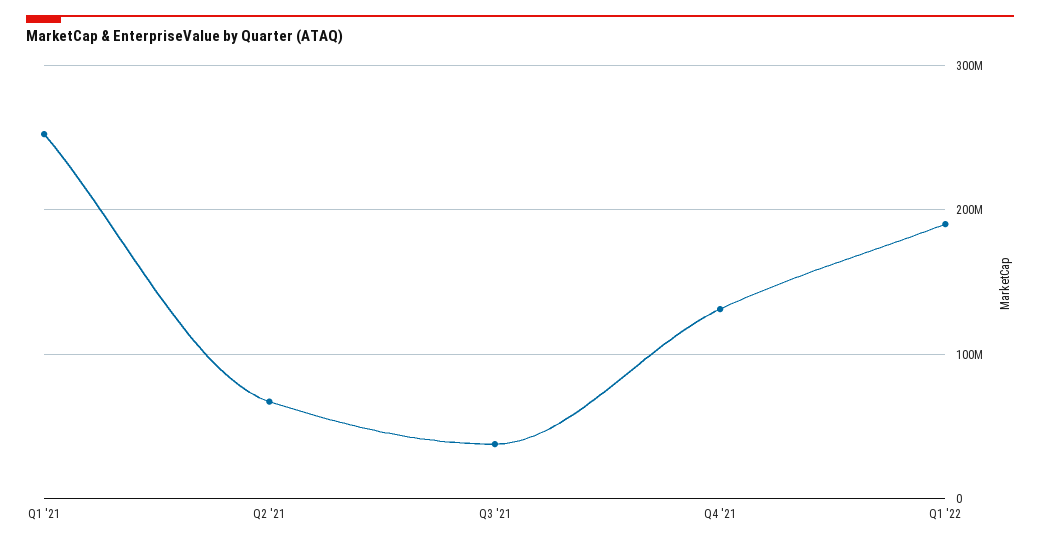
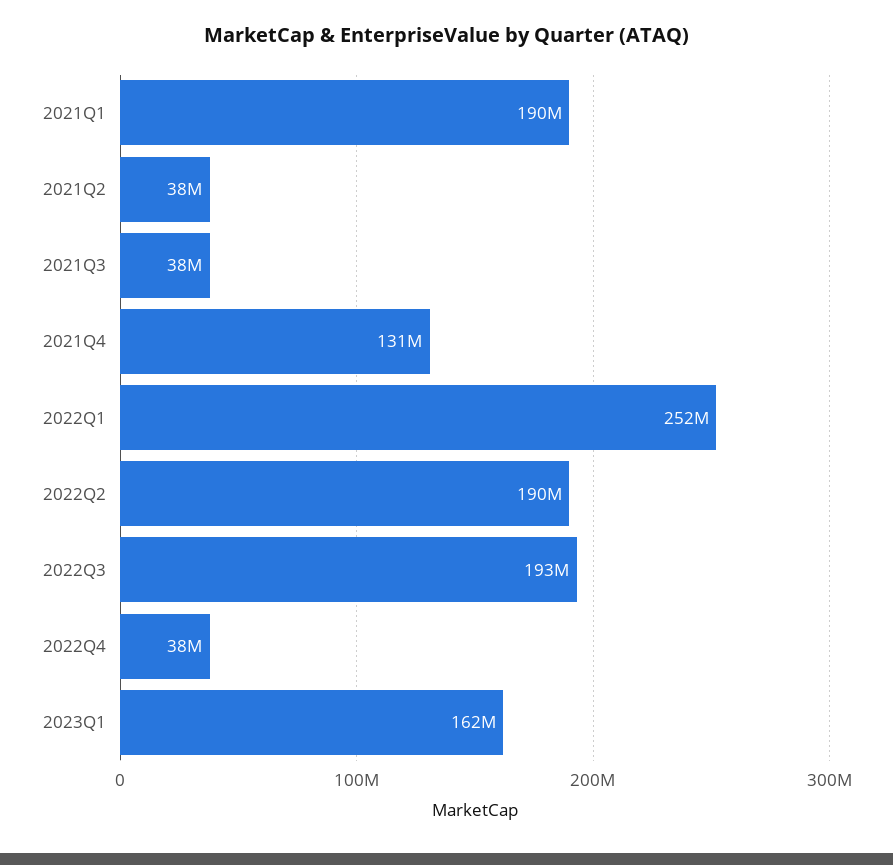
Q1 '21: 250000000 -> 190000000
Q2 '21: 70000000 -> 38000000
Q1 '22: 190000000 -> 252000000
2022Q2: none -> 190000000
2022Q3: none -> 193000000
2022Q4: none -> 38000000
2023Q1: none -> 162000000

